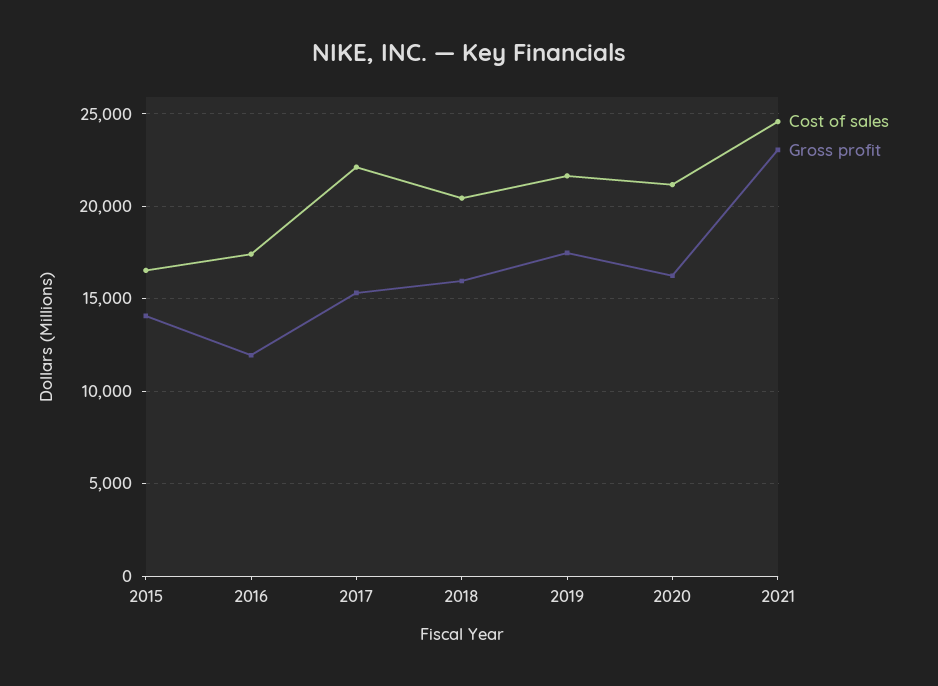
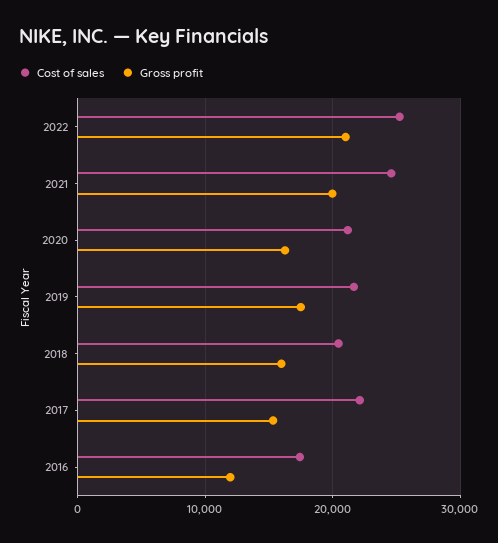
Cost of sales, 2015: 16500 -> none
Gross profit, 2015: 14000 -> none
Gross profit, 2021: 23000 -> 20000
Cost of sales, 2022: none -> 25000
Gross profit, 2022: none -> 21000

